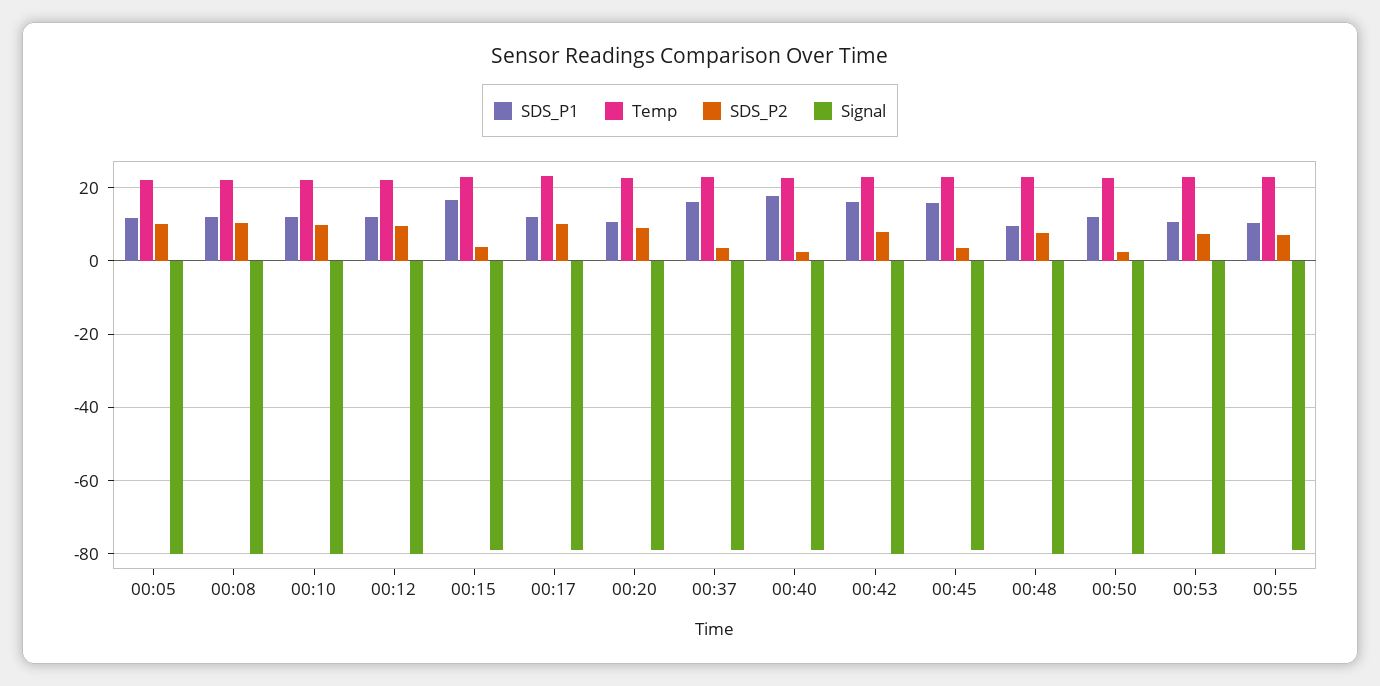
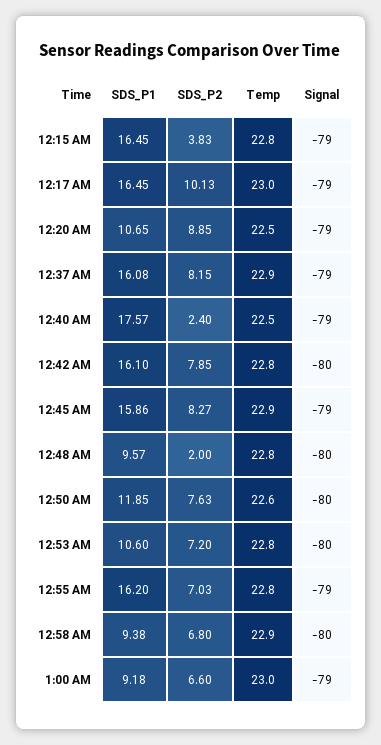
SDS_P1, 00:05: 12 -> none
Temp, 00:05: 22 -> none
SDS_P2, 00:05: 10 -> none
Signal, 00:05: -80 -> none
SDS_P1, 00:08: 12 -> none
Temp, 00:08: 22 -> none
SDS_P2, 00:08: 10 -> none
Signal, 00:08: -80 -> none
SDS_P1, 00:10: 12 -> none
Temp, 00:10: 22 -> none
SDS_P2, 00:10: 10 -> none
Signal, 00:10: -80 -> none
SDS_P1, 00:12: 12 -> none
Temp, 00:12: 22 -> none
SDS_P2, 00:12: 10 -> none
Signal, 00:12: -80 -> none
SDS_P1, 00:17: 12 -> 16.45
SDS_P2, 00:37: 4 -> 8.15
SDS_P2, 00:45: 4 -> 8.27
SDS_P2, 00:48: 8 -> 2
SDS_P2, 00:50: 2 -> 7.63
SDS_P1, 00:55: 10 -> 16.2
SDS_P1, 12:58 AM: none -> 9.38
SDS_P2, 12:58 AM: none -> 6.8
Temp, 12:58 AM: none -> 22.9
Signal, 12:58 AM: none -> -80
SDS_P1, 1:00 AM: none -> 9.18
SDS_P2, 1:00 AM: none -> 6.6
Temp, 1:00 AM: none -> 23
Signal, 1:00 AM: none -> -79

